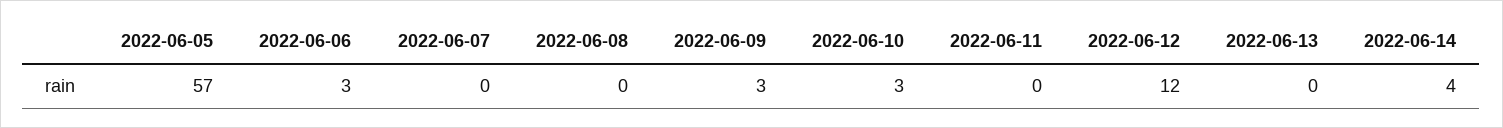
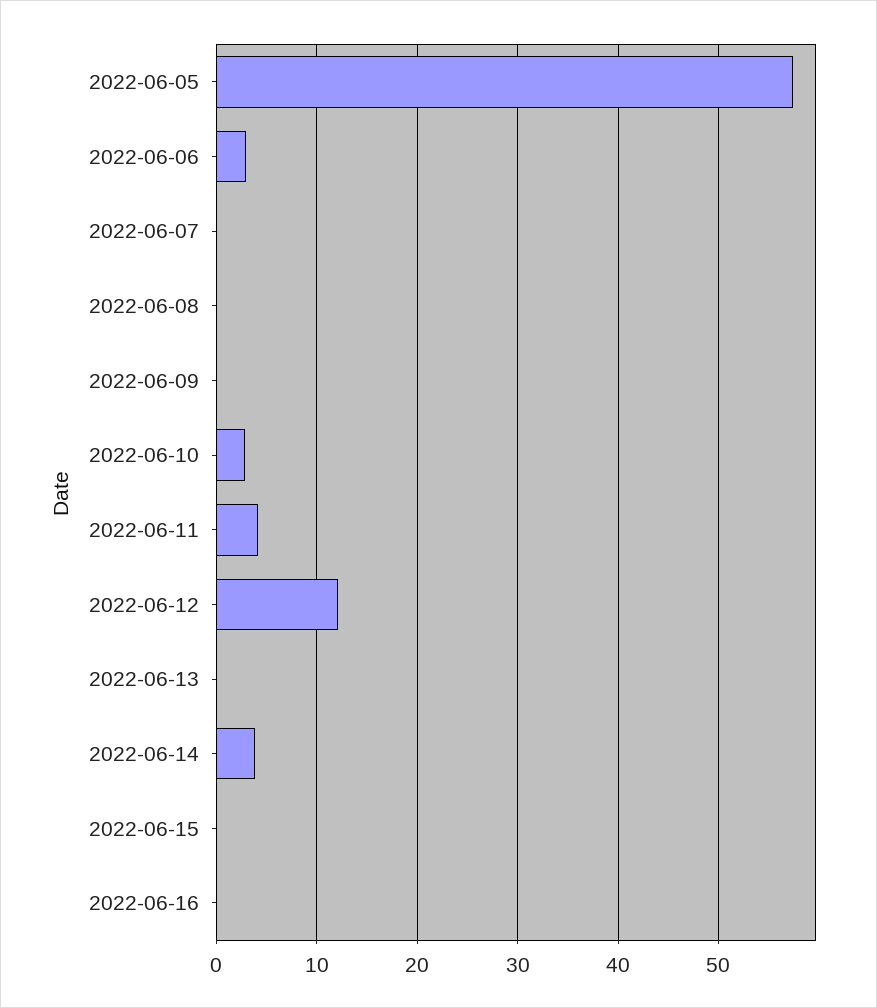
2022-06-09: 3 -> 0
2022-06-11: 0 -> 4
2022-06-15: none -> 0
2022-06-16: none -> 0

